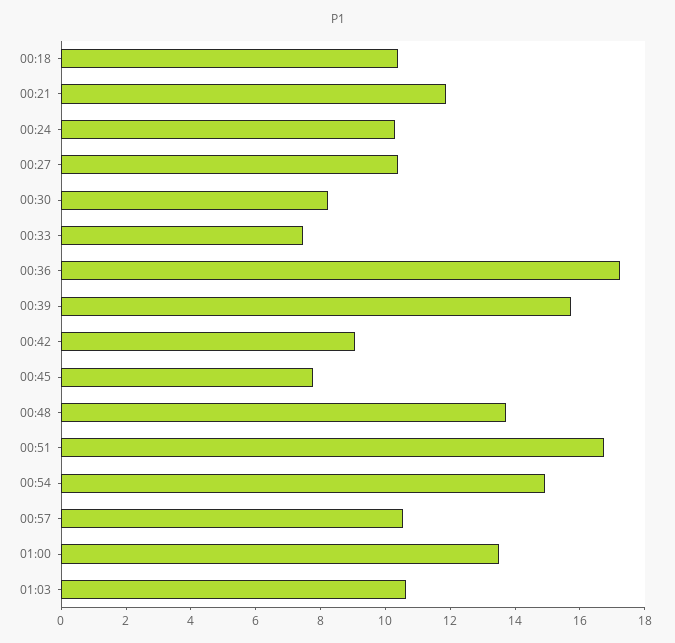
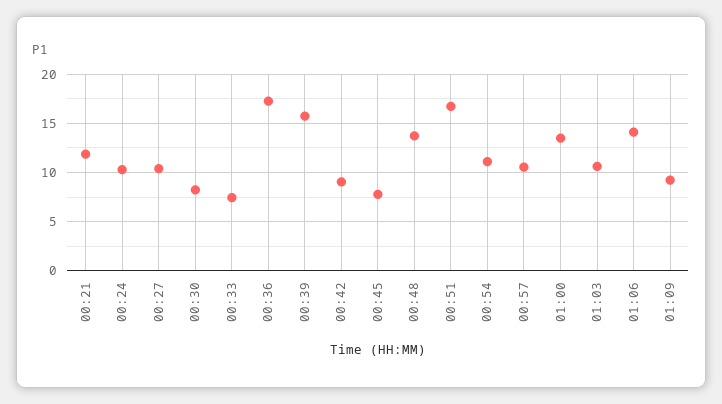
00:18: 10.5 -> none
00:54: 15 -> 11
01:06: none -> 14
01:09: none -> 9

